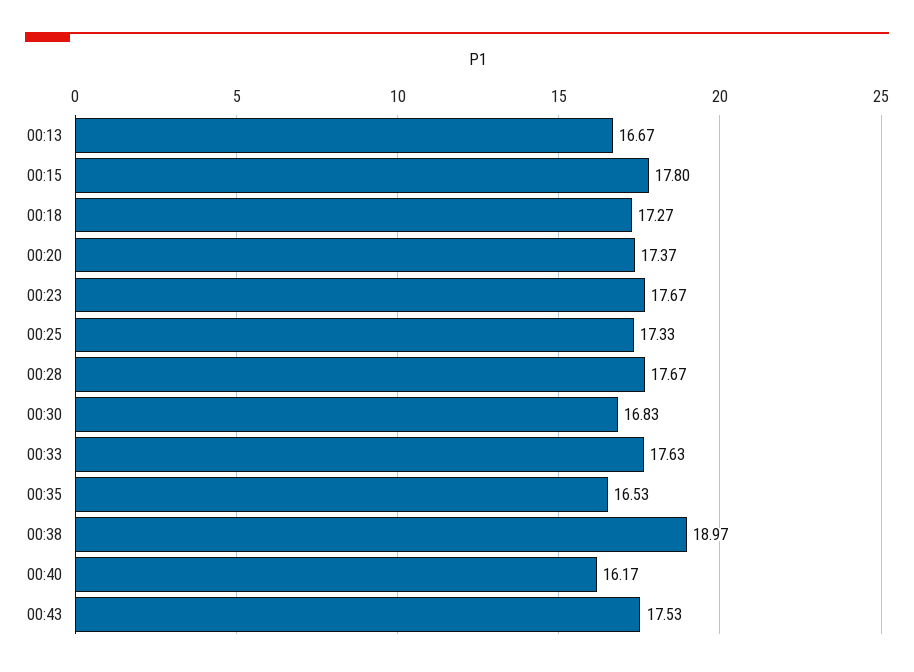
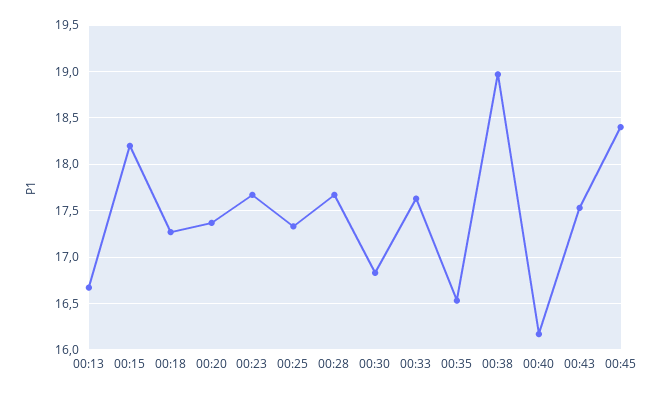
00:15: 17.8 -> 18.2
00:45: none -> 18.4

